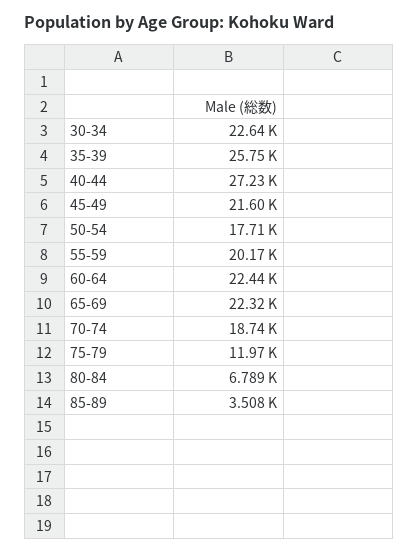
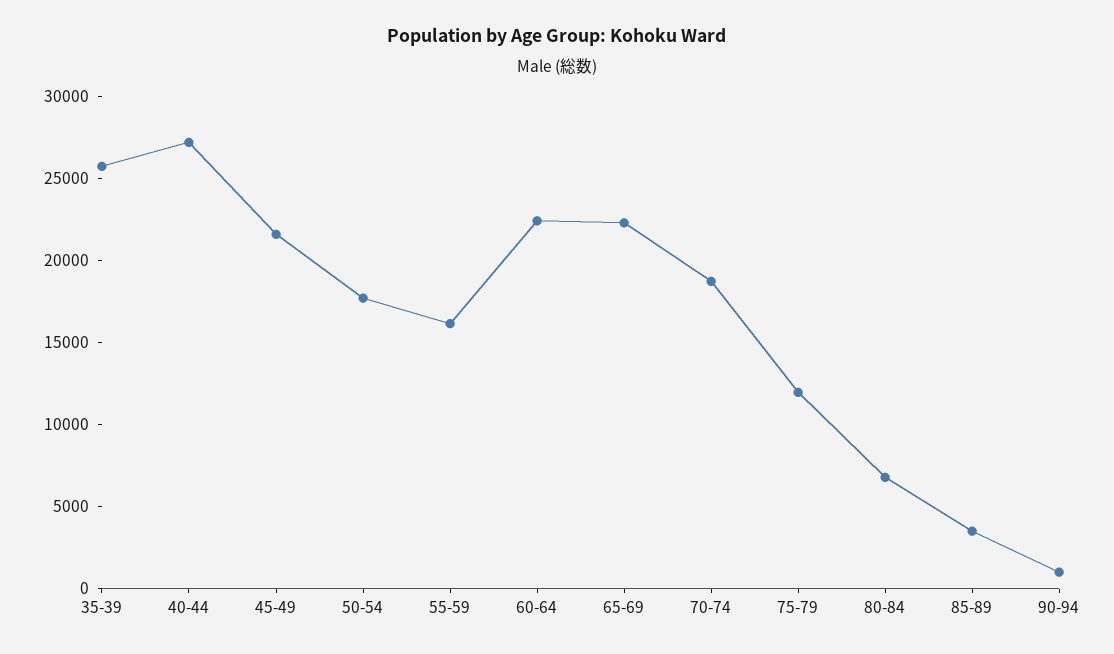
30-34: 22640 -> none
55-59: 20170 -> 16000
90-94: none -> 1000

